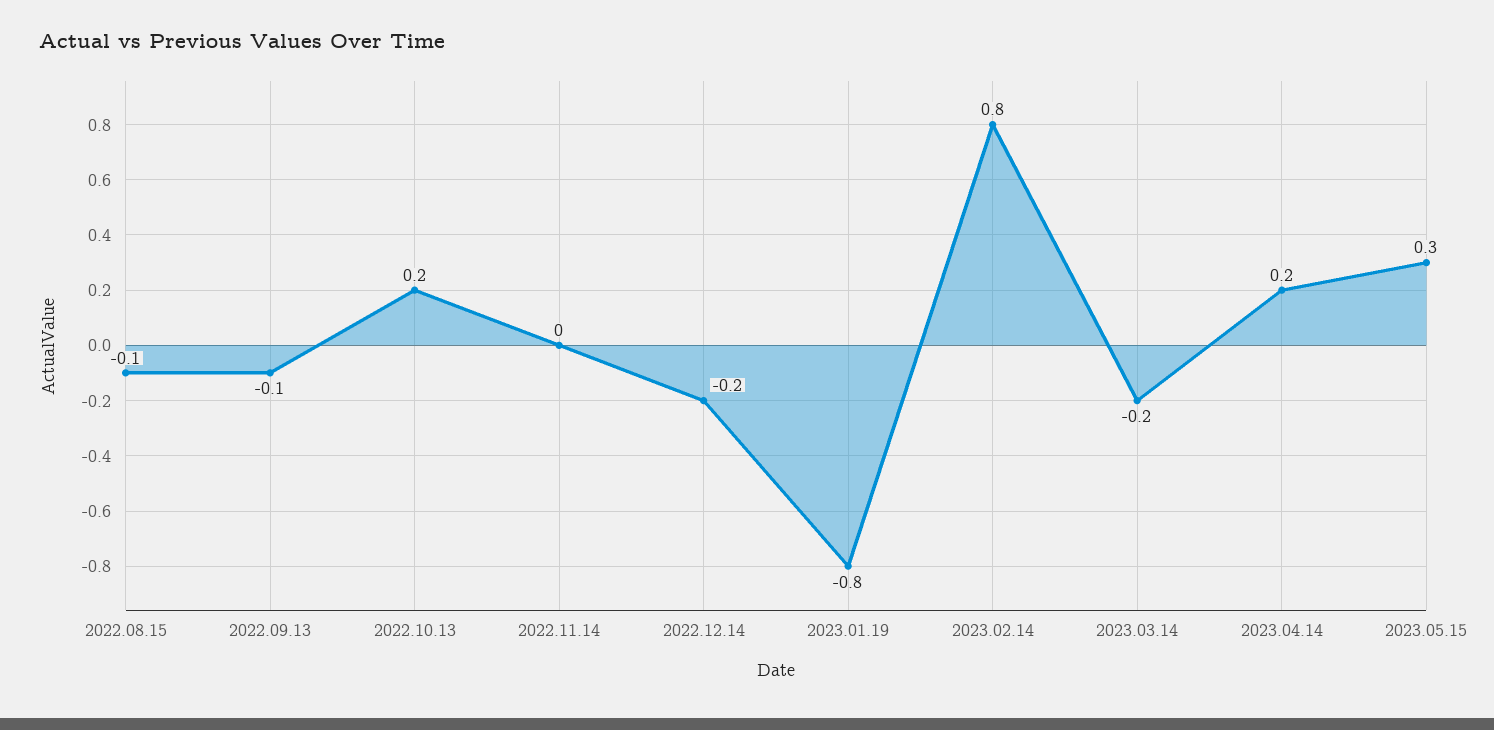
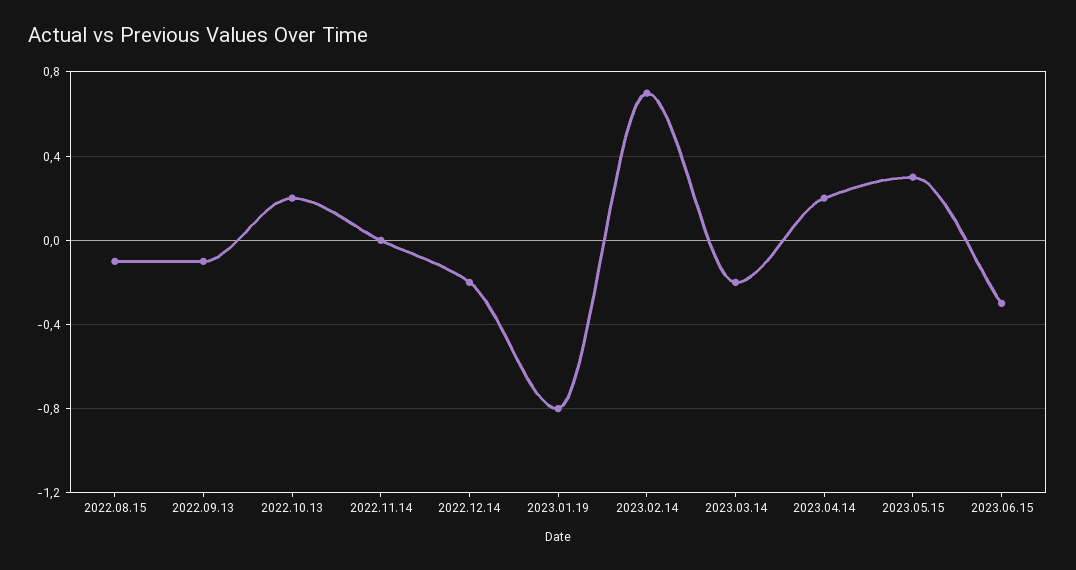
2023.02.14: 0.8 -> 0.7
2023.06.15: none -> -0.3

